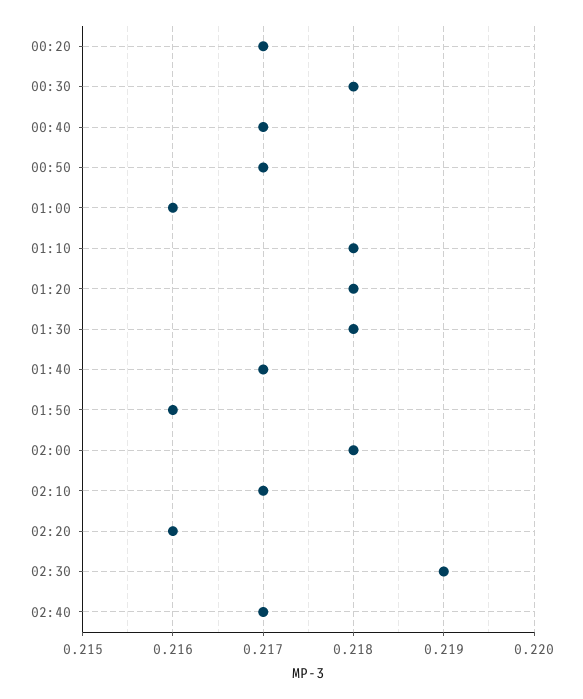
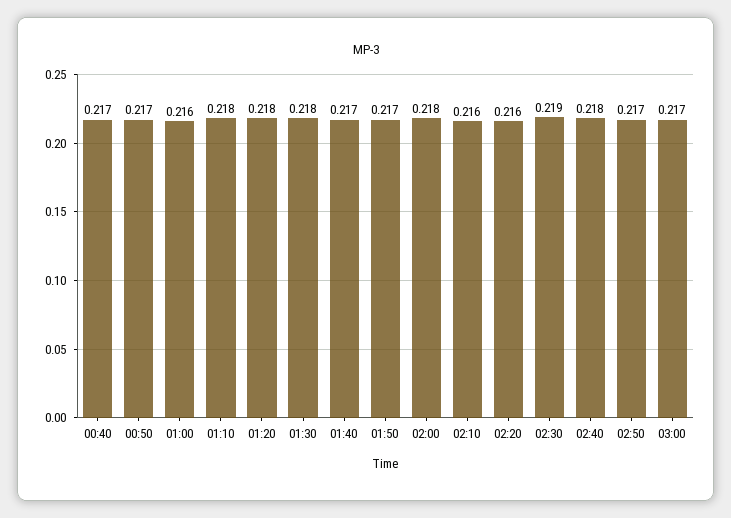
00:20: 0.217 -> none
00:30: 0.218 -> none
01:50: 0.216 -> 0.217
02:10: 0.217 -> 0.216
02:40: 0.217 -> 0.218
02:50: none -> 0.217
03:00: none -> 0.217

